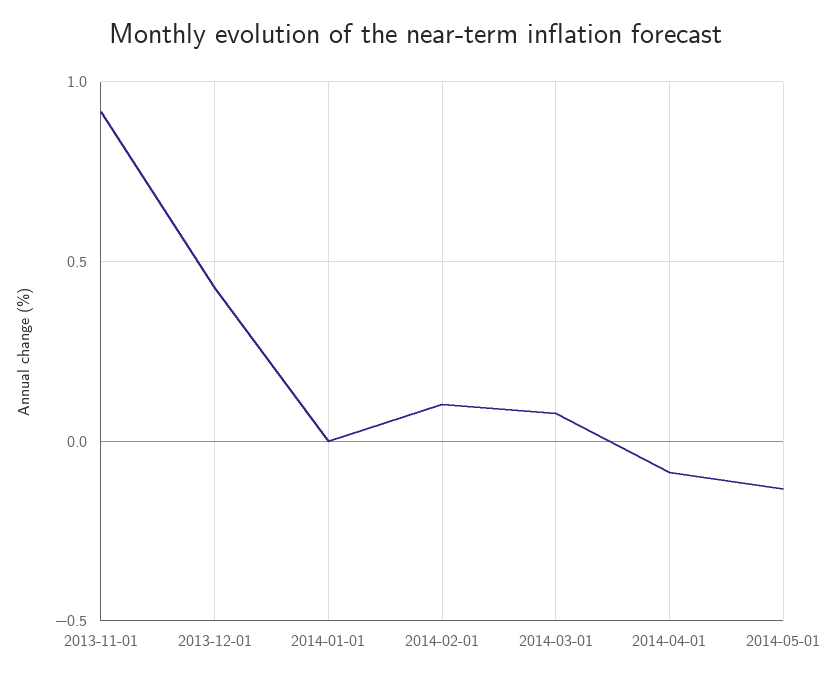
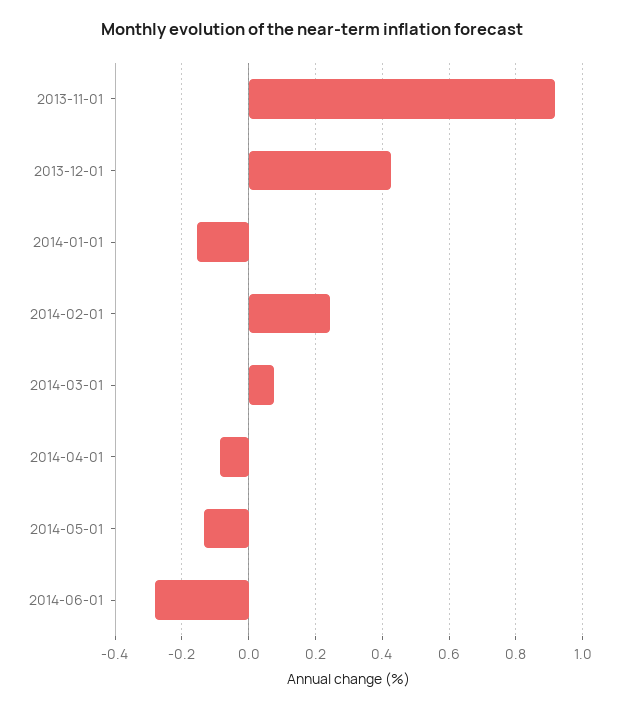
2014-01-01: 0 -> -0.16
2014-02-01: 0.1 -> 0.24
2014-06-01: none -> -0.28

